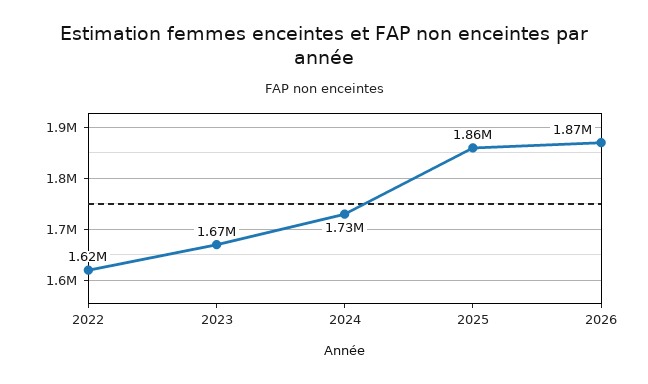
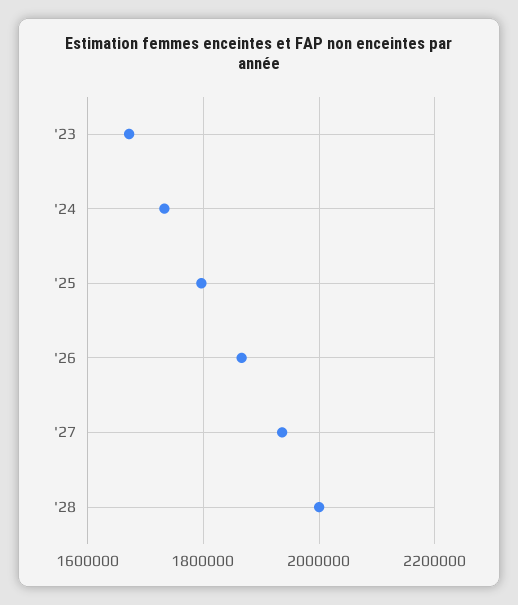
2022: 1620000 -> none
2025: 1860000 -> 1800000
'27: none -> 1940000
'28: none -> 2000000

